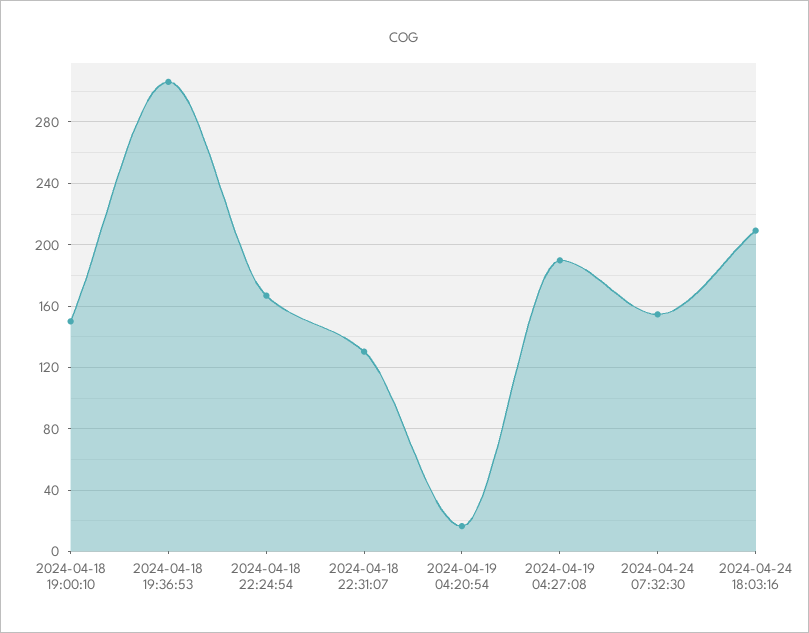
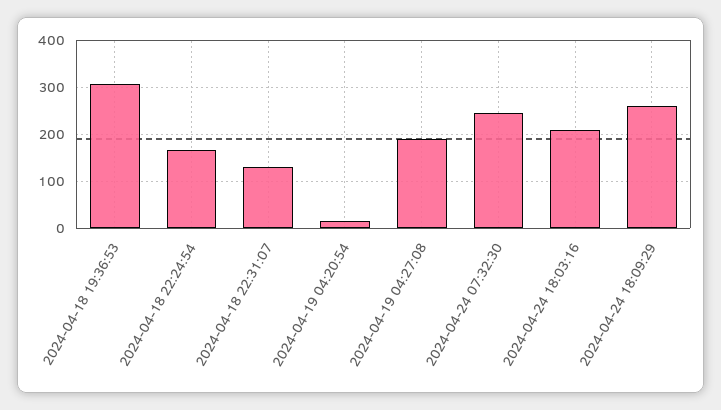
2024-04-18 19:00:10: 150 -> none
2024-04-24 07:32:30: 155 -> 240
2024-04-24 18:09:29: none -> 260

